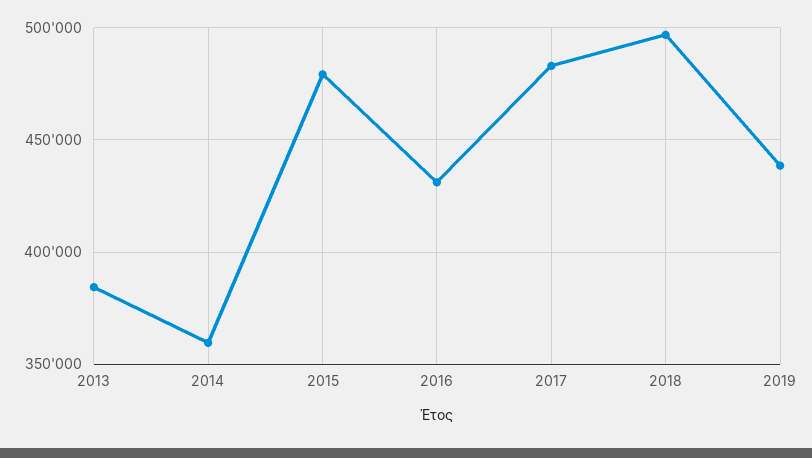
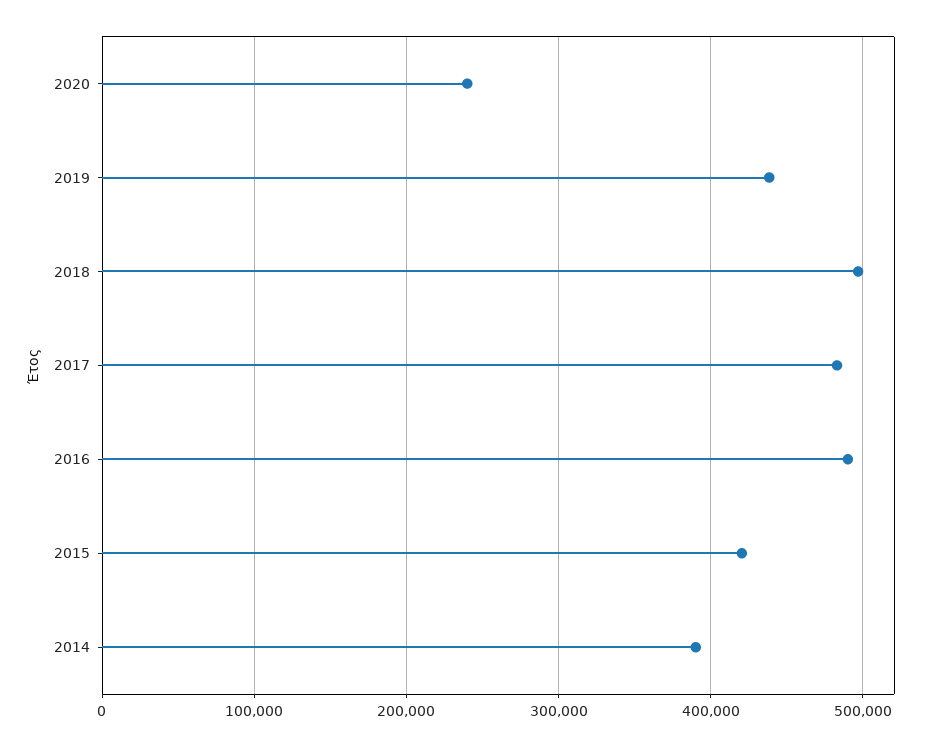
2013: 385000 -> none
2014: 360000 -> 390000
2015: 480000 -> 420000
2016: 430000 -> 490000
2020: none -> 240000

